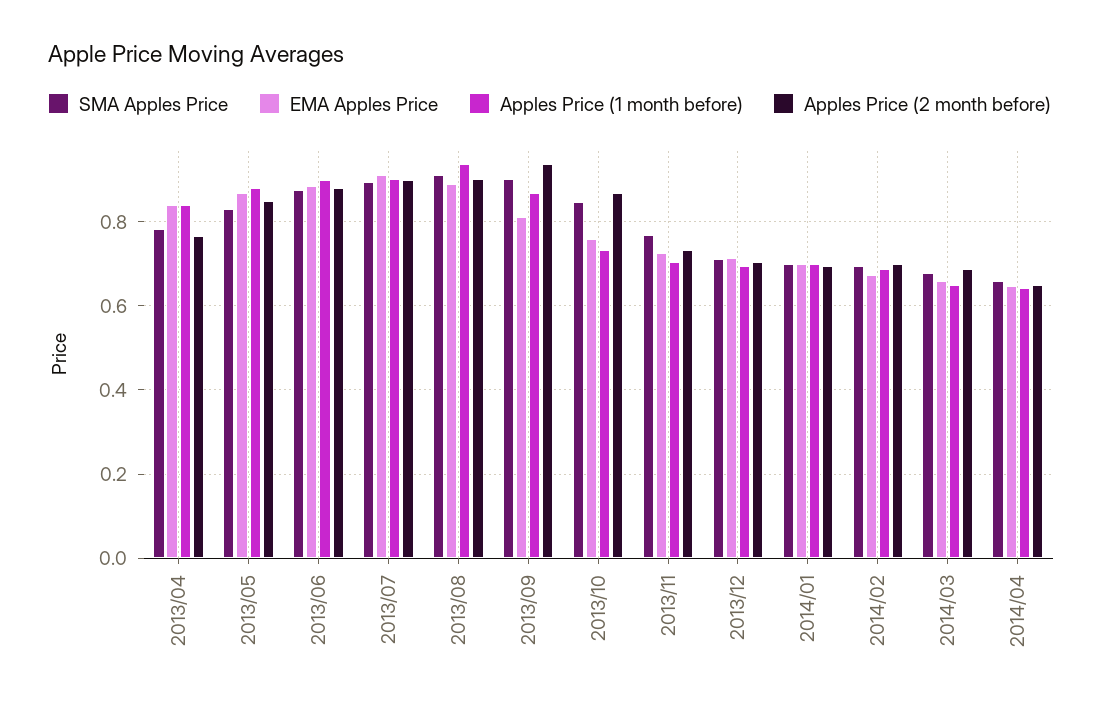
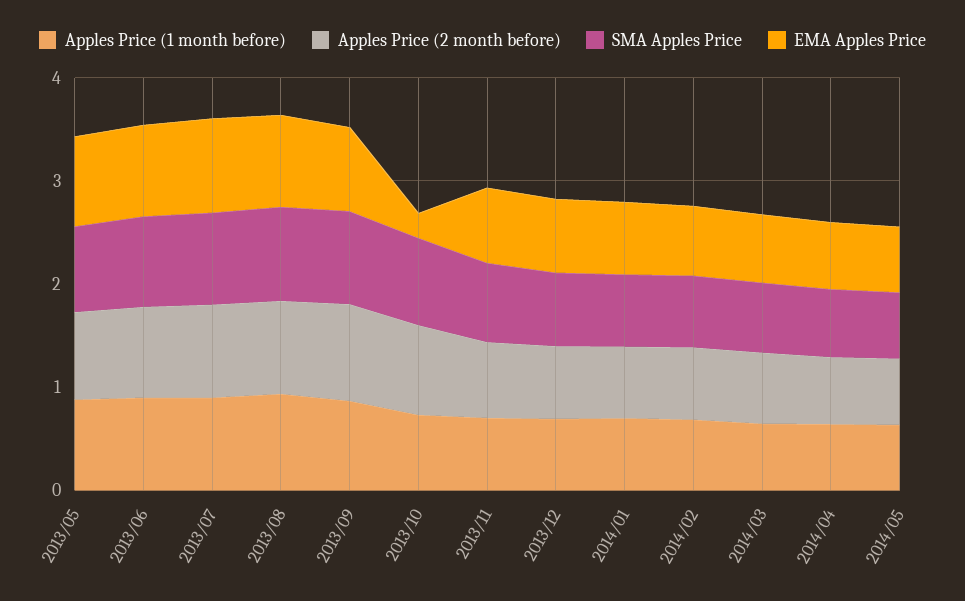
SMA Apples Price, 2013/04: 0.78 -> none
EMA Apples Price, 2013/04: 0.84 -> none
Apples Price (1 month before), 2013/04: 0.84 -> none
Apples Price (2 month before), 2013/04: 0.76 -> none
EMA Apples Price, 2013/10: 0.76 -> 0.2
Apples Price (1 month before), 2014/05: none -> 0.6
Apples Price (2 month before), 2014/05: none -> 0.6
SMA Apples Price, 2014/05: none -> 0.6
EMA Apples Price, 2014/05: none -> 0.6

